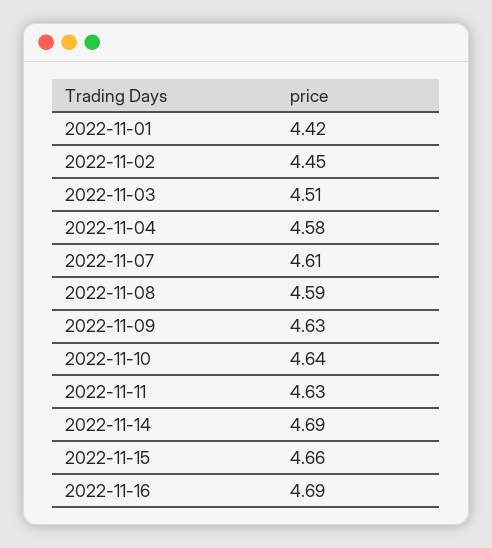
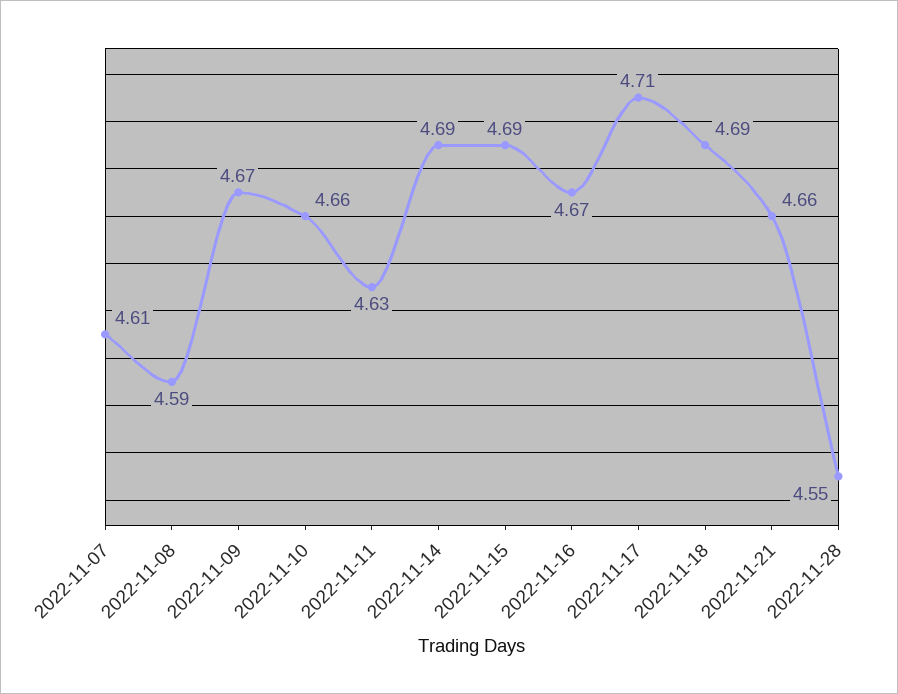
2022-11-01: 4.42 -> none
2022-11-02: 4.45 -> none
2022-11-03: 4.51 -> none
2022-11-04: 4.58 -> none
2022-11-09: 4.63 -> 4.67
2022-11-10: 4.64 -> 4.66
2022-11-15: 4.66 -> 4.69
2022-11-16: 4.69 -> 4.67
2022-11-17: none -> 4.71
2022-11-18: none -> 4.69
2022-11-21: none -> 4.66
2022-11-28: none -> 4.55

